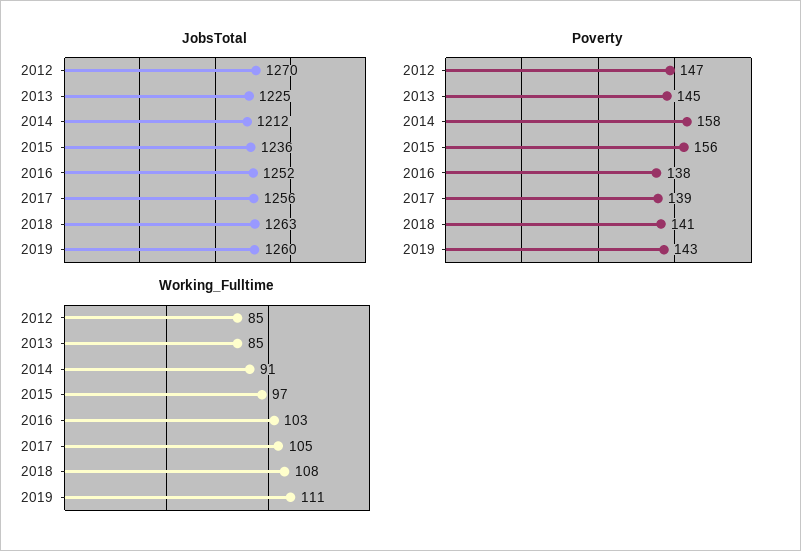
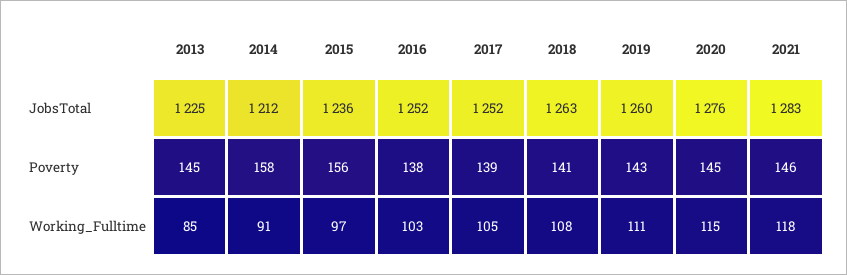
JobsTotal, 2012: 1270 -> none
JobsTotal, 2017: 1256 -> 1252
Poverty, 2012: 147 -> none
Working_Fulltime, 2012: 85 -> none
JobsTotal, 2020: none -> 1276
JobsTotal, 2021: none -> 1283
Poverty, 2020: none -> 145
Poverty, 2021: none -> 146
Working_Fulltime, 2020: none -> 115
Working_Fulltime, 2021: none -> 118

